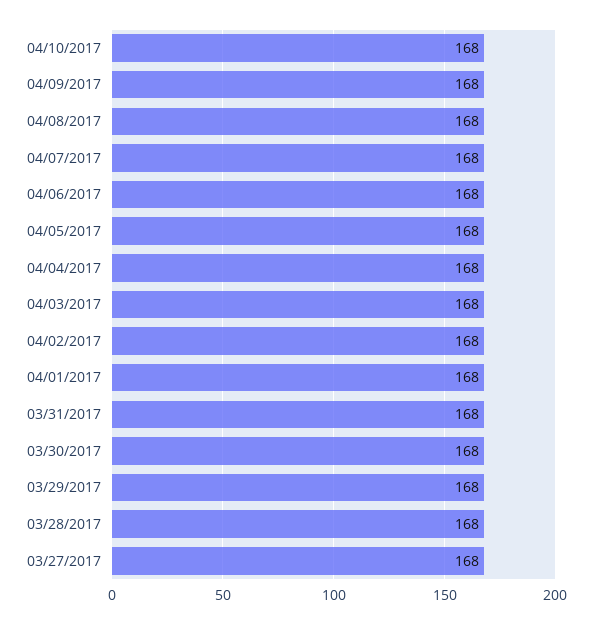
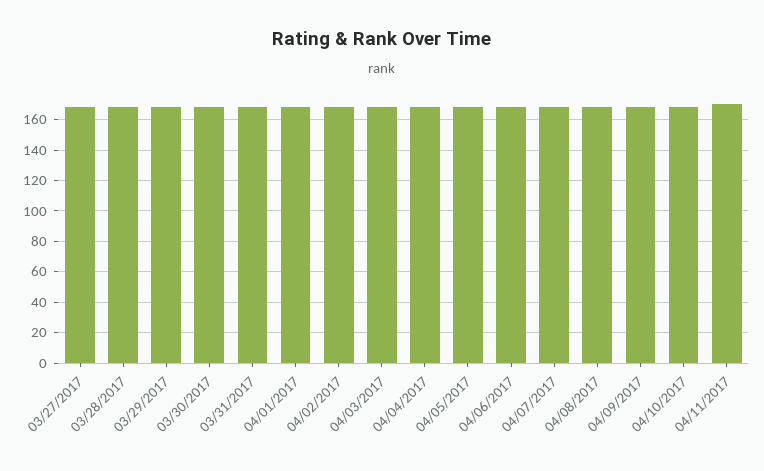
04/11/2017: none -> 170

